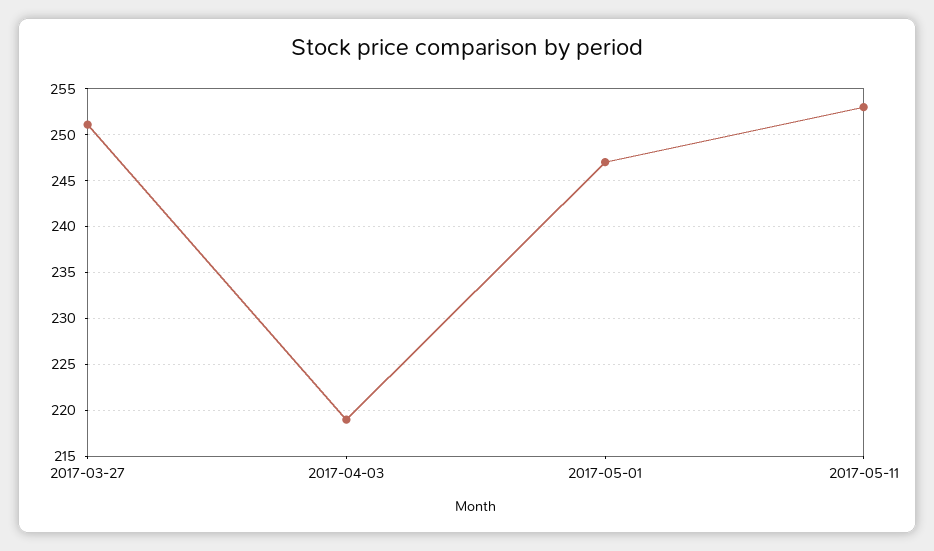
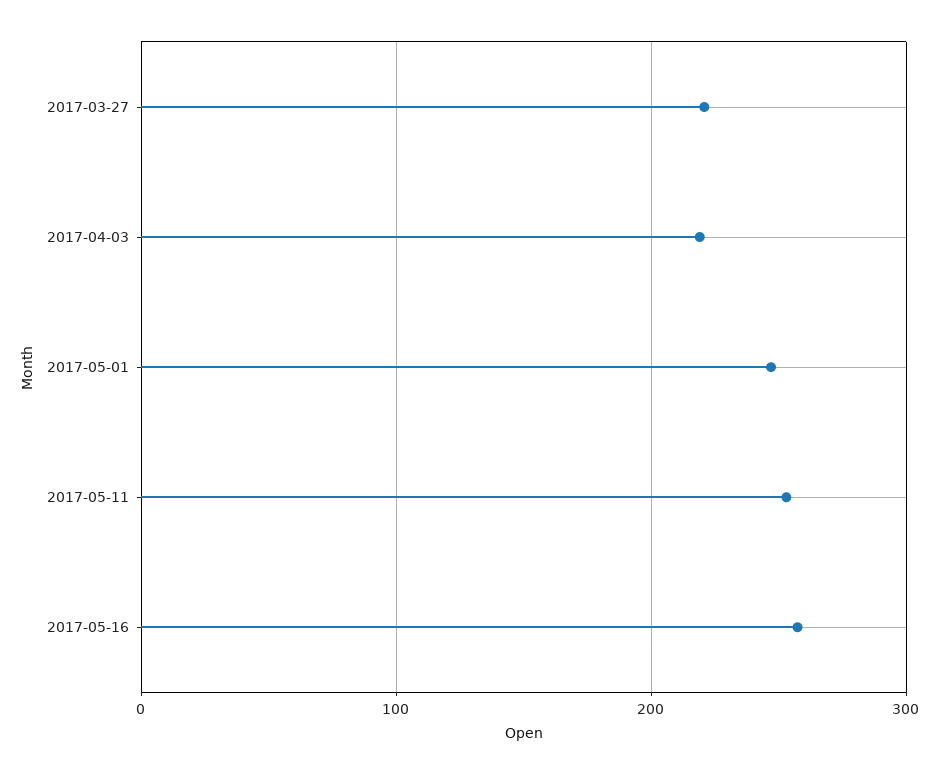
2017-03-27: 251 -> 220
2017-05-16: none -> 260

